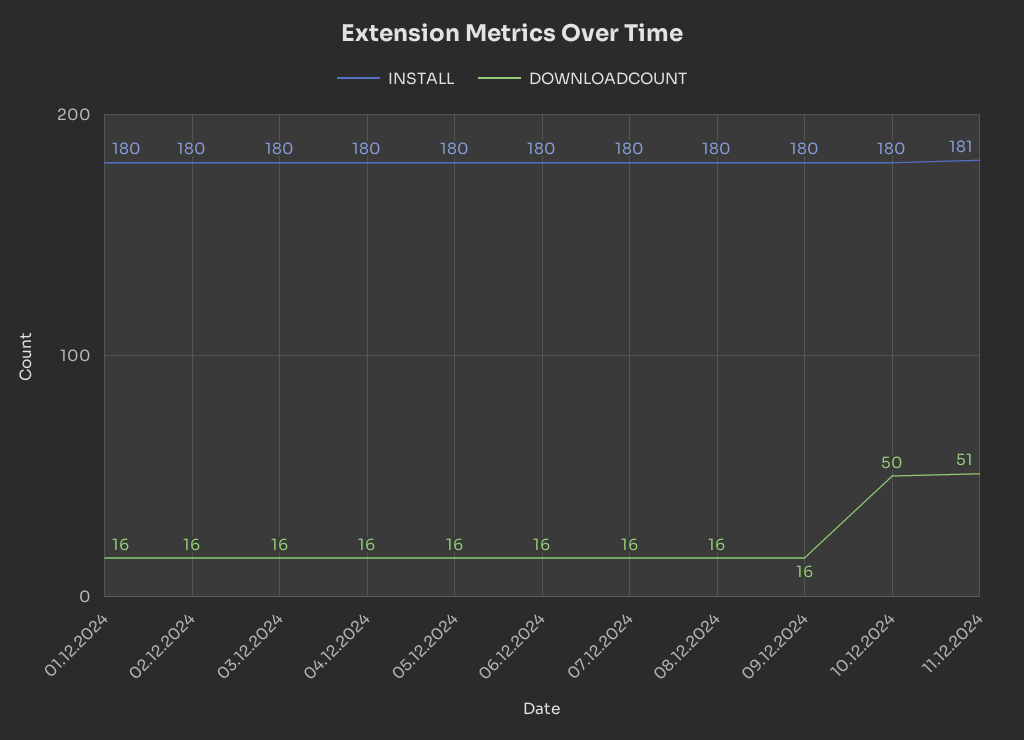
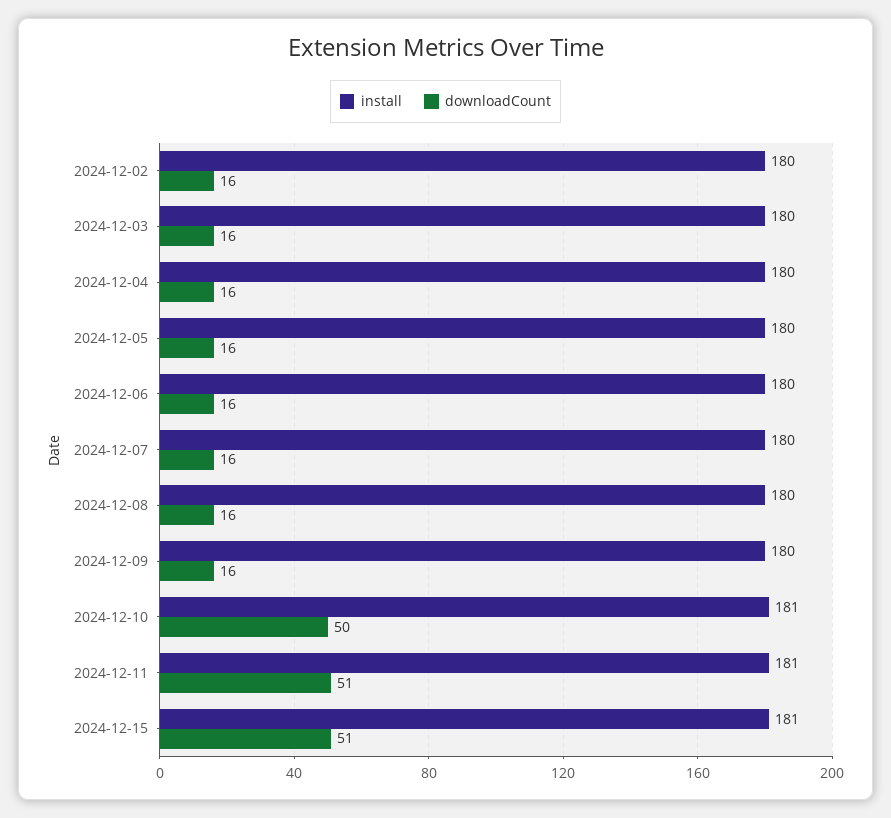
INSTALL, 01.12.2024: 180 -> none
DOWNLOADCOUNT, 01.12.2024: 16 -> none
INSTALL, 10.12.2024: 180 -> 181
INSTALL, 2024-12-15: none -> 181
DOWNLOADCOUNT, 2024-12-15: none -> 51

